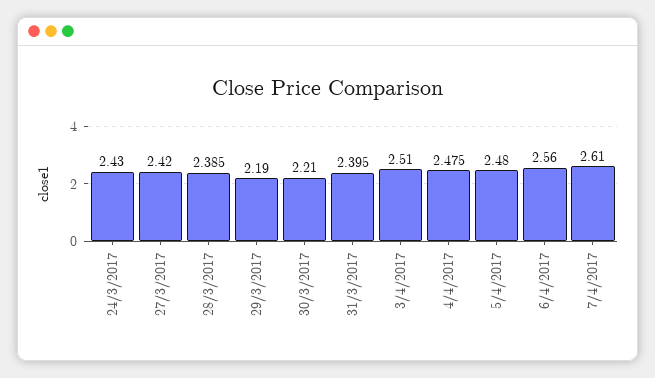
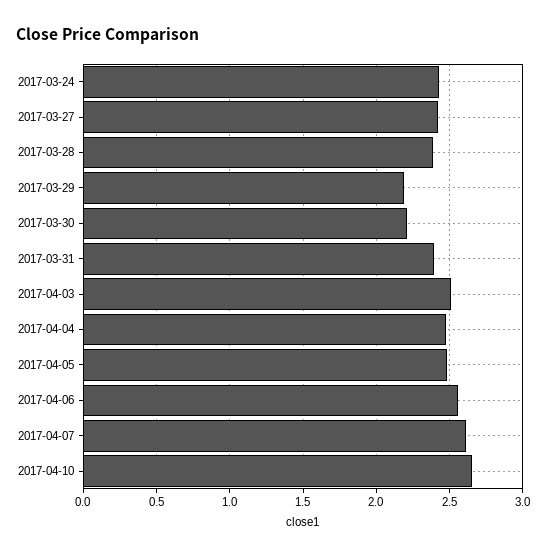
2017-04-10: none -> 2.65

